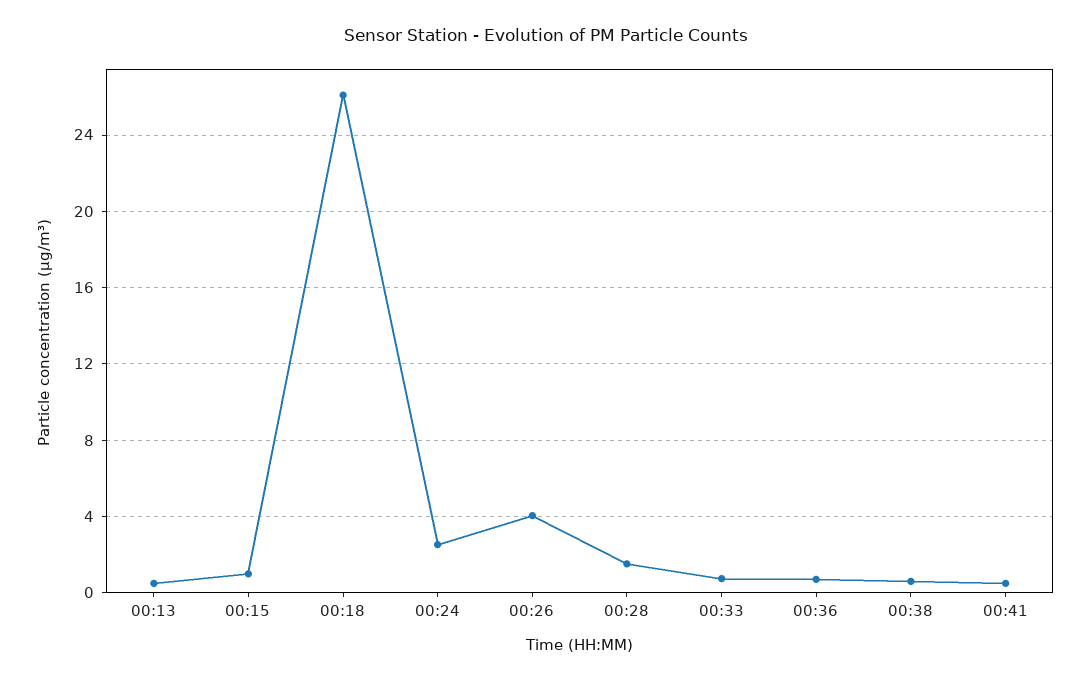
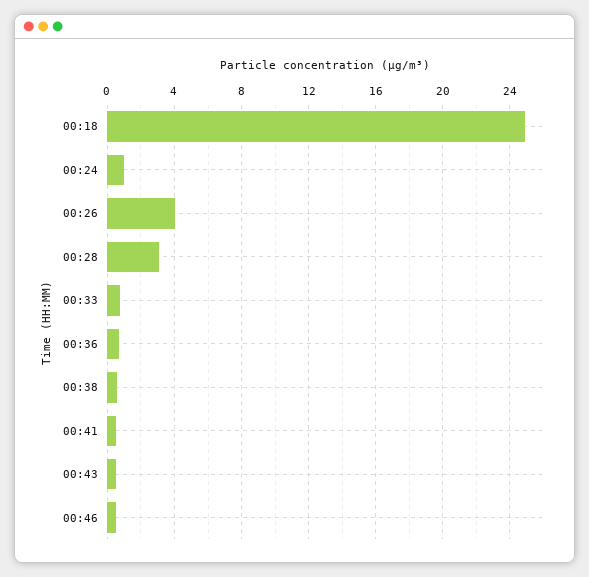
00:13: 0.5 -> none
00:15: 1 -> none
00:18: 26 -> 25
00:24: 2.5 -> 1
00:28: 1.5 -> 3
00:43: none -> 0.5
00:46: none -> 0.5

